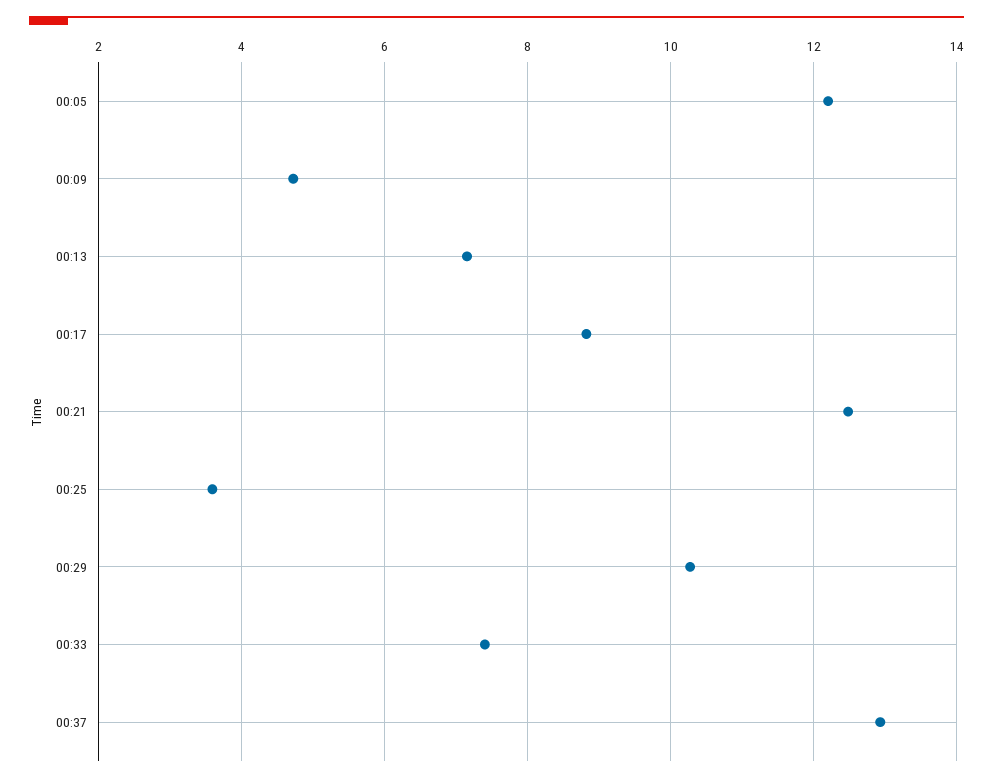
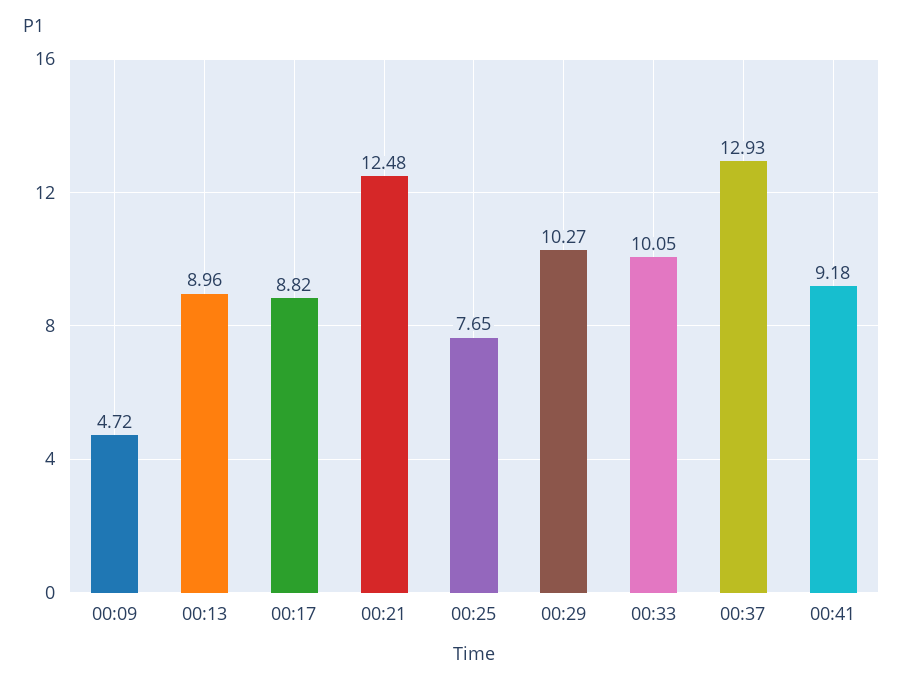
00:05: 12.2 -> none
00:13: 7.2 -> 8.96
00:25: 3.6 -> 7.65
00:33: 7.4 -> 10.05
00:41: none -> 9.18

